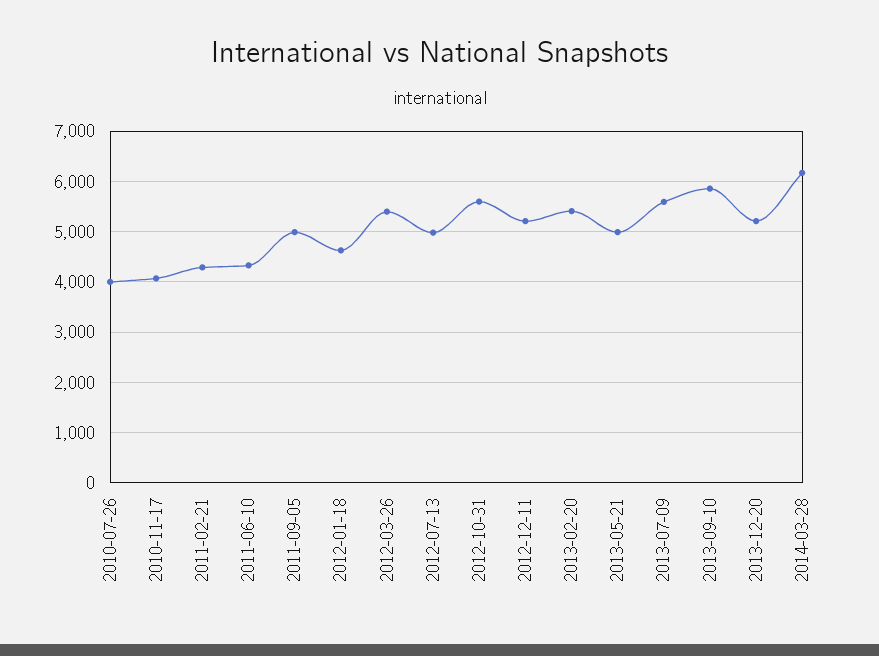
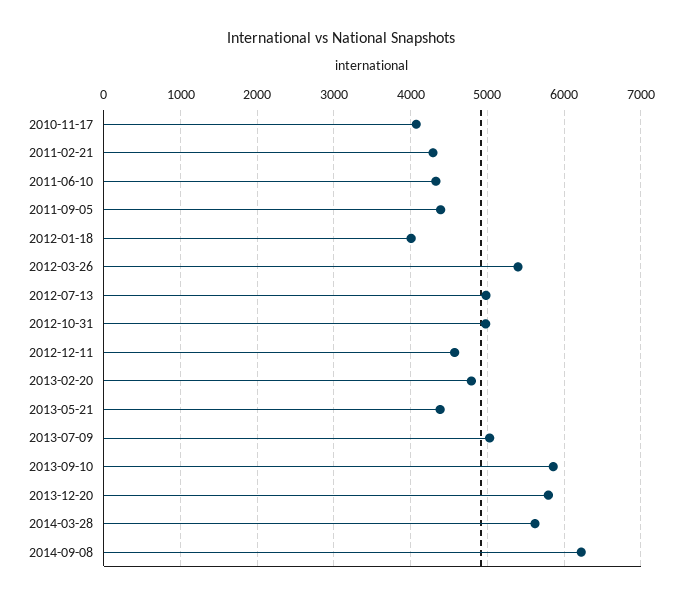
2010-07-26: 4000 -> none
2011-09-05: 5000 -> 4400
2012-01-18: 4600 -> 4000
2012-10-31: 5600 -> 5000
2012-12-11: 5200 -> 4600
2013-02-20: 5400 -> 4800
2013-05-21: 5000 -> 4400
2013-07-09: 5600 -> 5000
2013-12-20: 5200 -> 5800
2014-03-28: 6200 -> 5600
2014-09-08: none -> 6200

